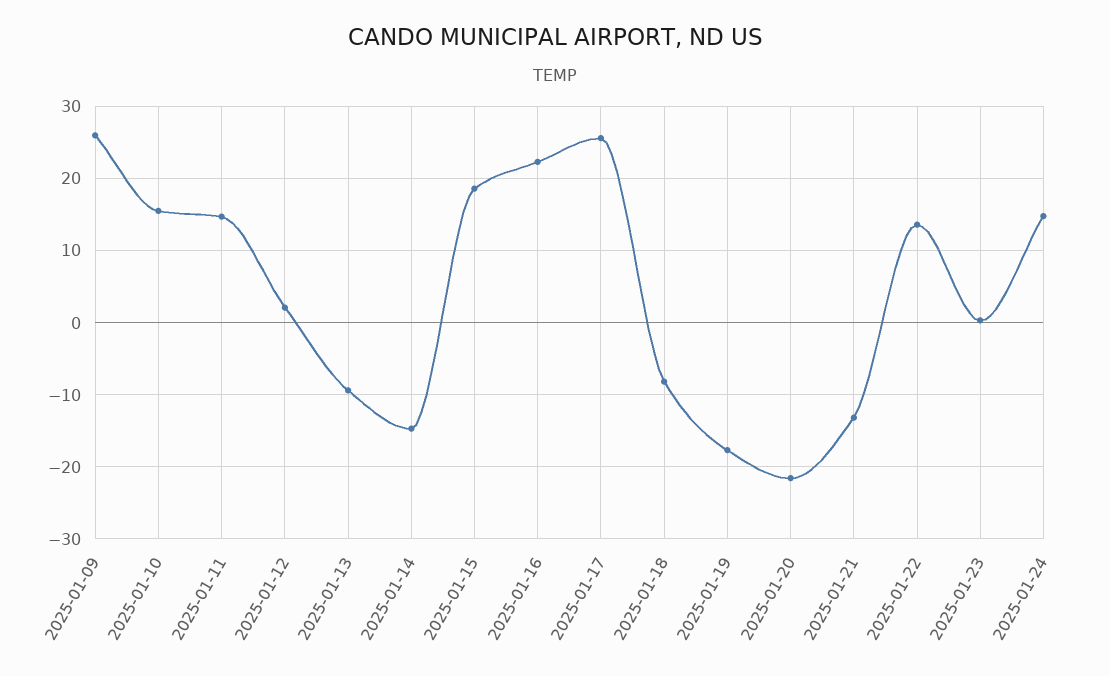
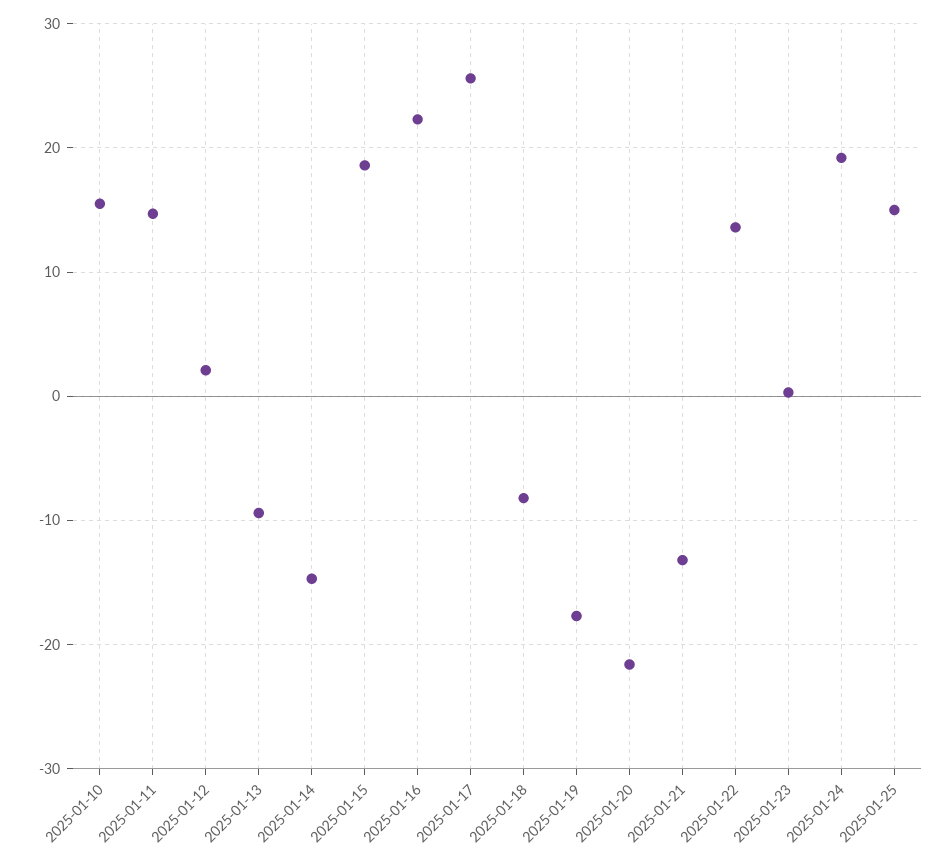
2025-01-09: 26 -> none
2025-01-24: 15 -> 19
2025-01-25: none -> 15

